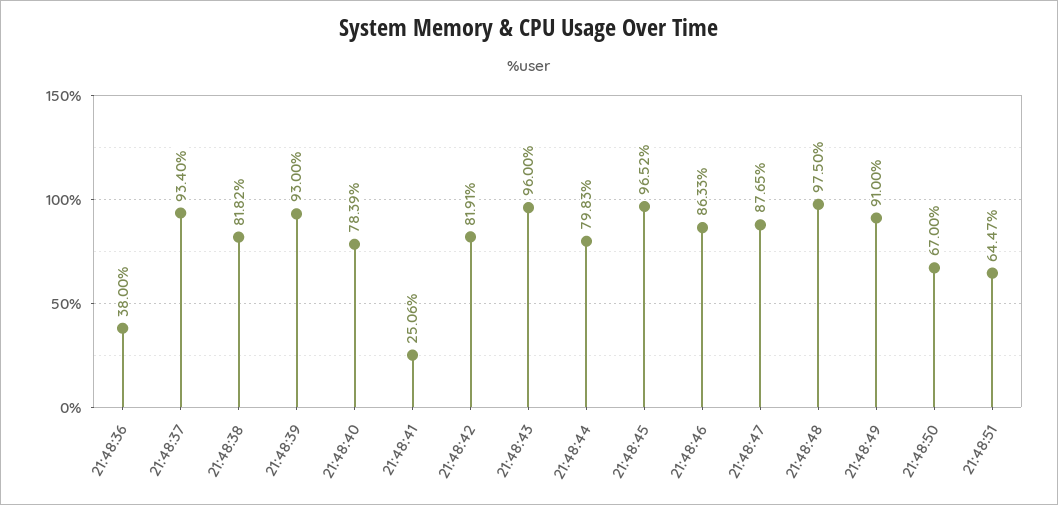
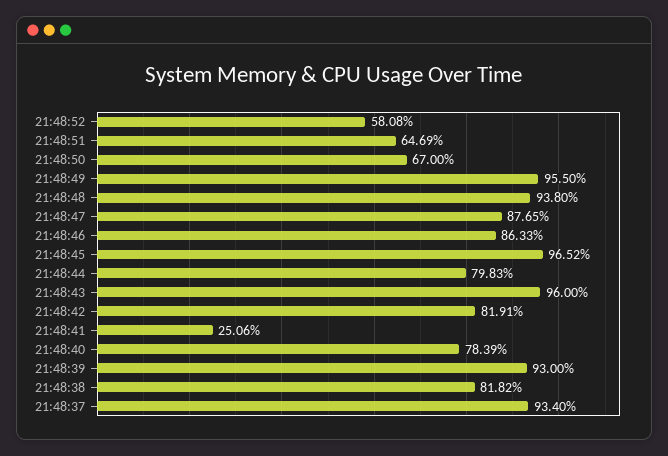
21:48:36: 38 -> none
21:48:48: 97.5 -> 93.8
21:48:49: 91 -> 95.5
21:48:51: 64.47 -> 64.69
21:48:52: none -> 58.08

